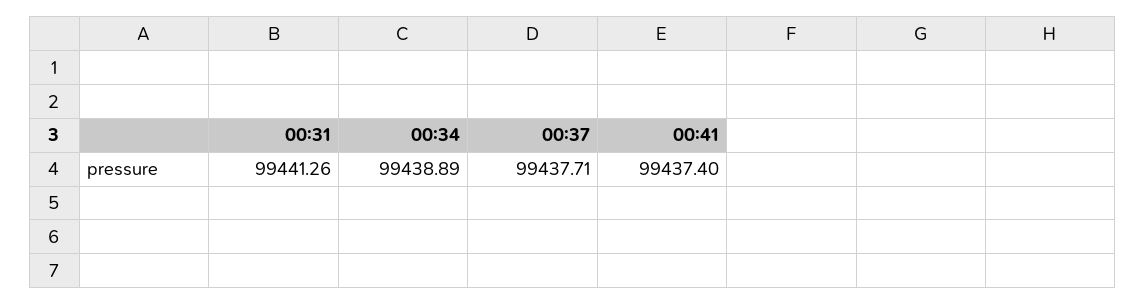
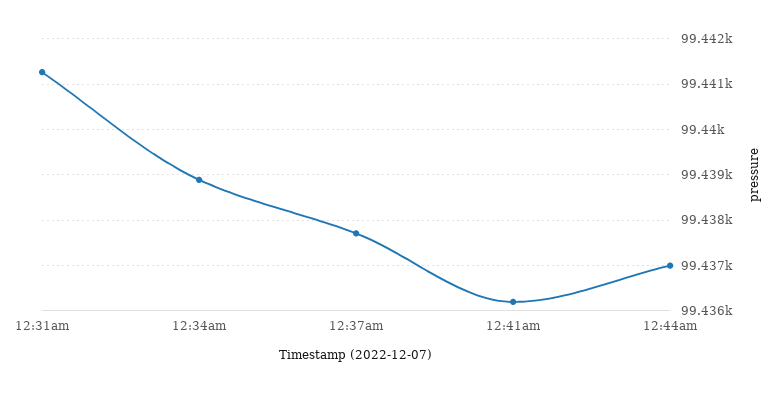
00:41: 99437.4 -> 99436.2
12:44am: none -> 99437

